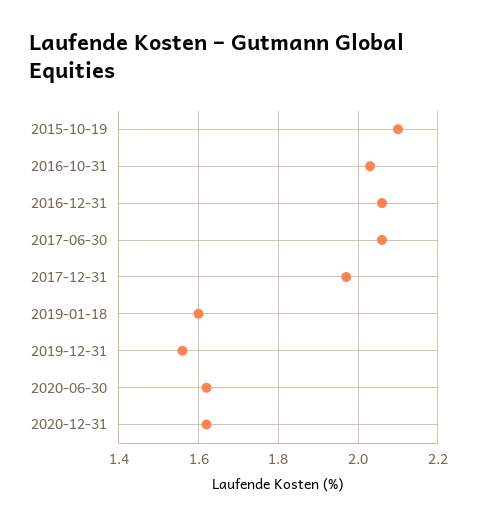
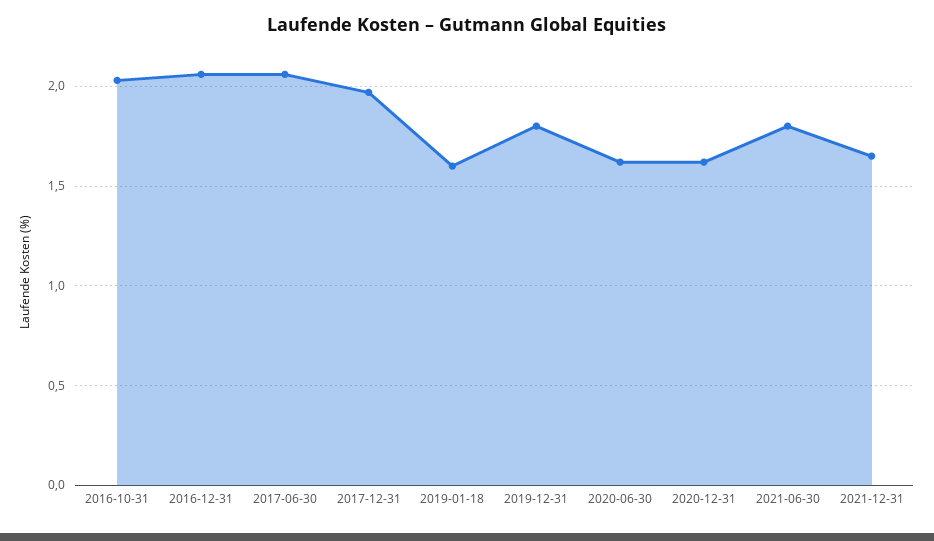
2015-10-19: 2.1 -> none
2019-12-31: 1.55 -> 1.8
2021-06-30: none -> 1.8
2021-12-31: none -> 1.65

